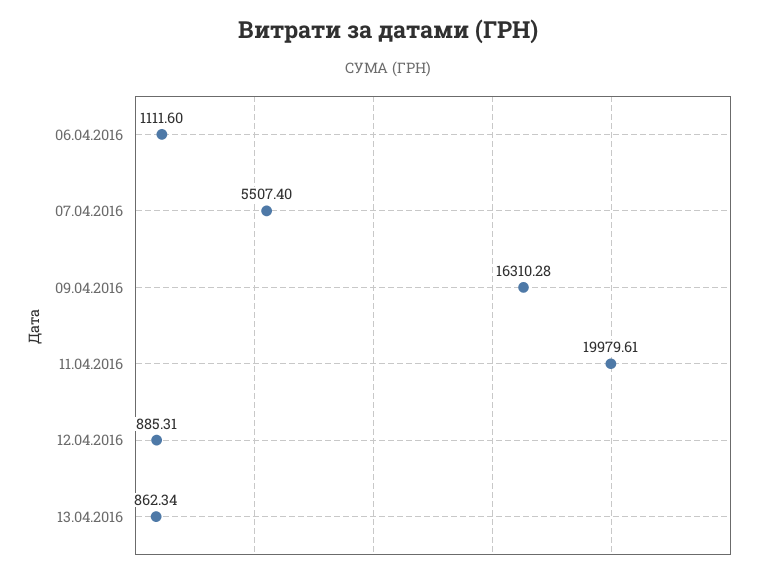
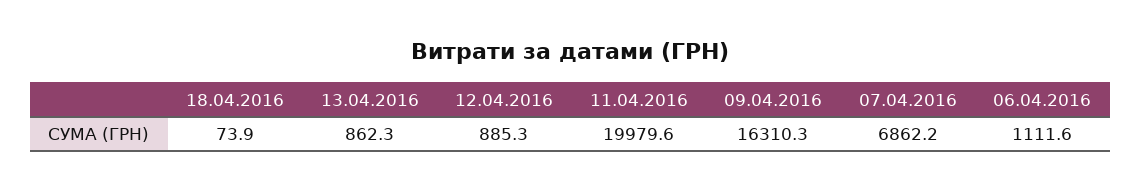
07.04.2016: 5507.4 -> 6862.2
18.04.2016: none -> 73.9

